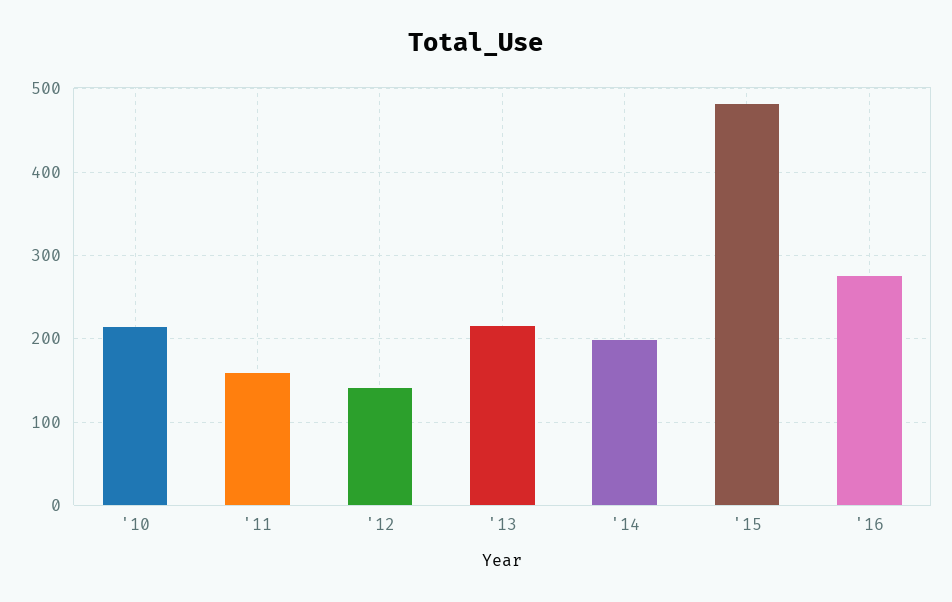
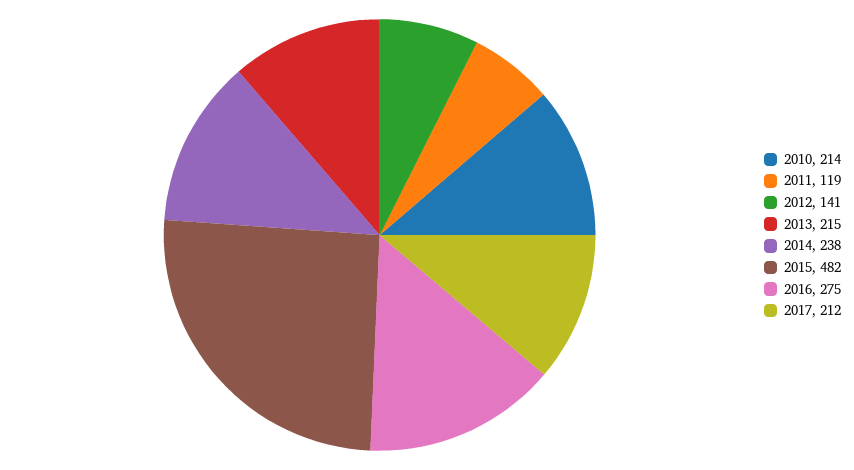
'11: 160 -> 119
'14: 200 -> 238
2017: none -> 212

